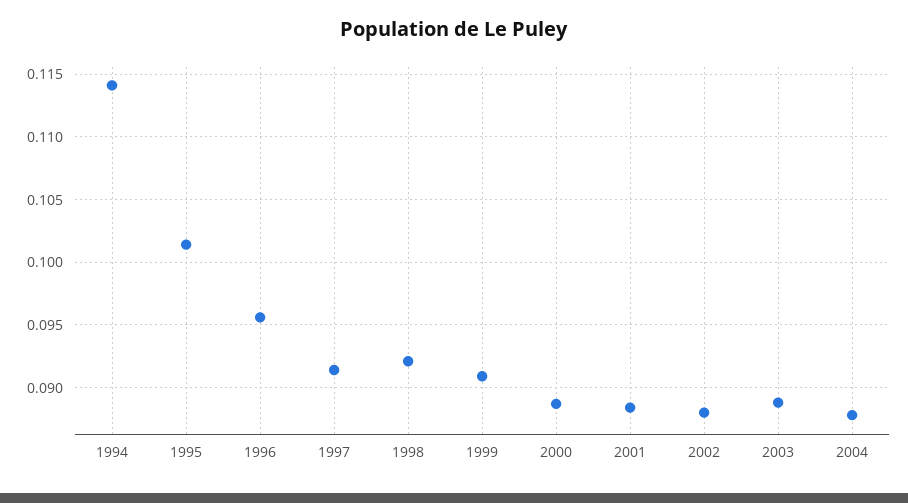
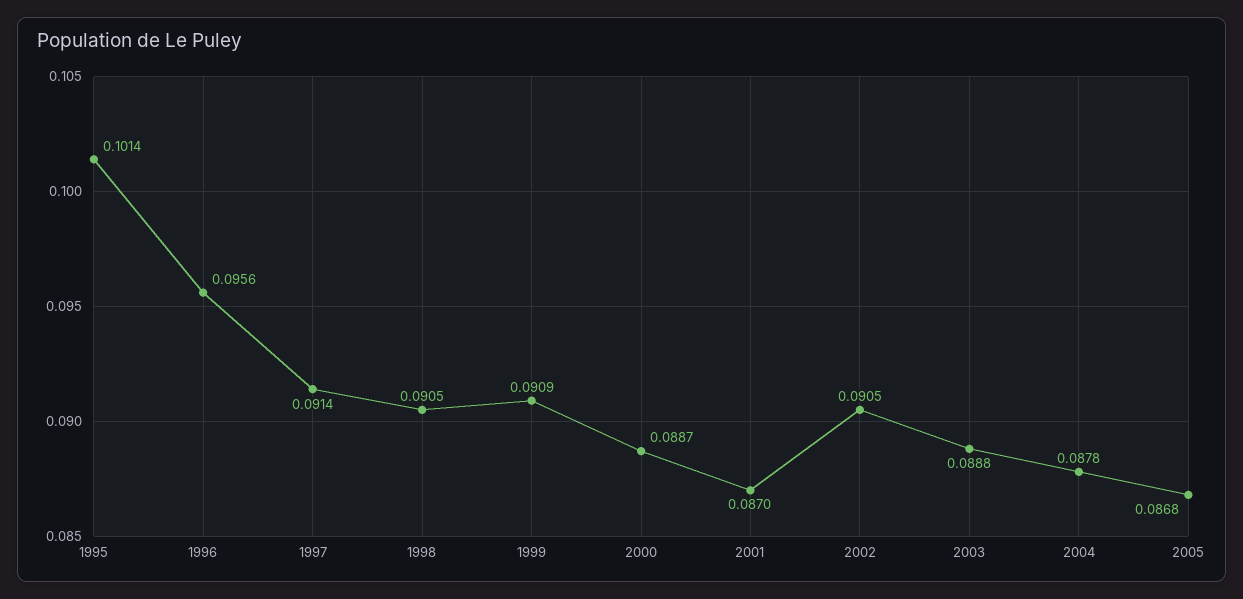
1994: 0.114 -> none
1998: 0.092 -> 0.0905
2001: 0.0885 -> 0.087
2002: 0.088 -> 0.0905
2005: none -> 0.0868

